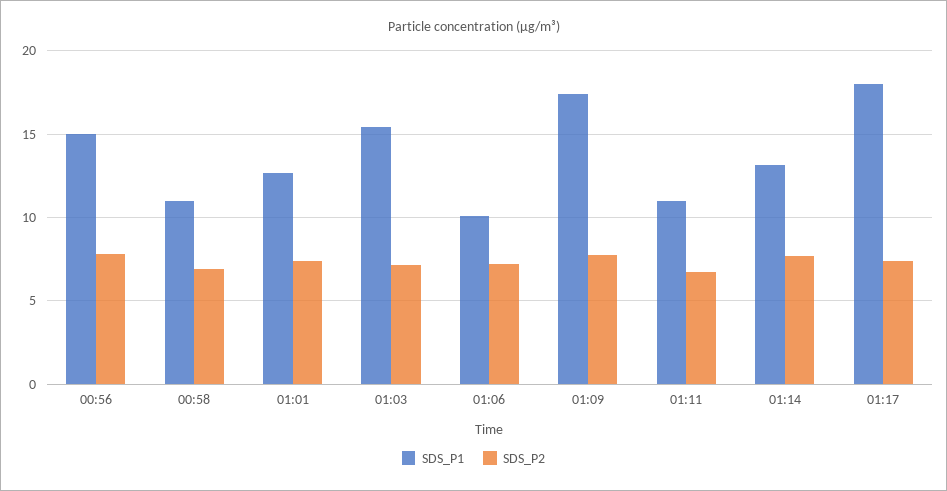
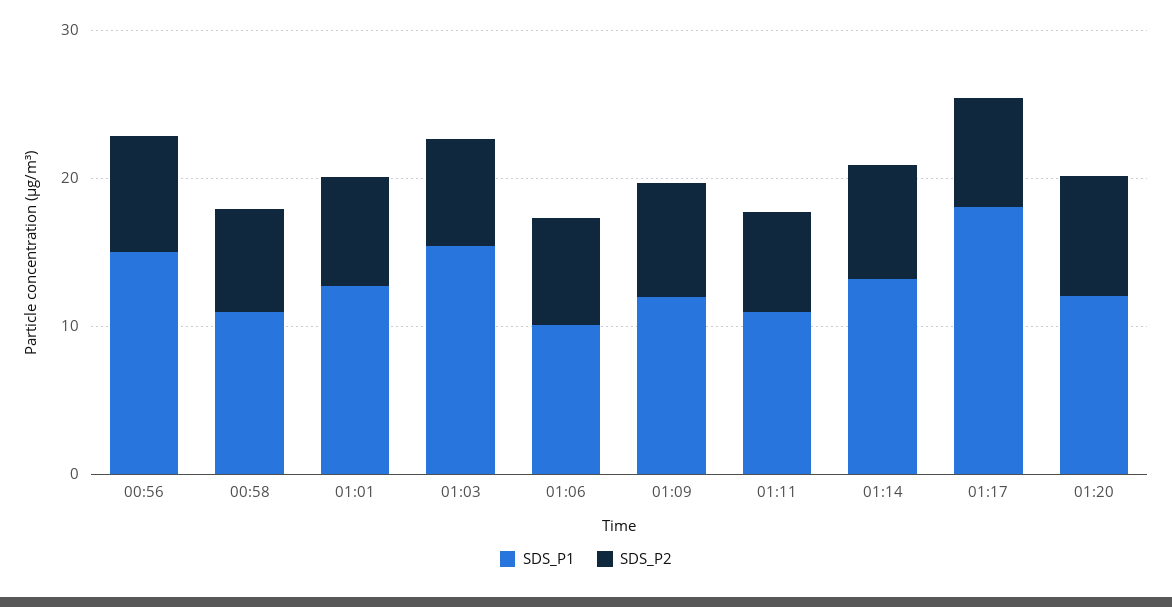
SDS_P1, 01:09: 17.5 -> 12
SDS_P1, 01:20: none -> 12
SDS_P2, 01:20: none -> 8

